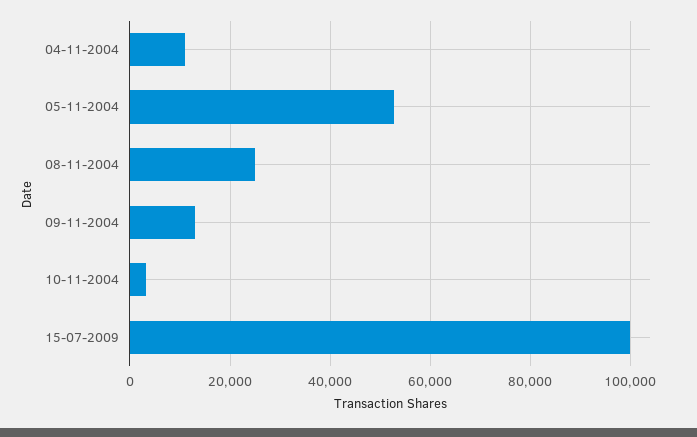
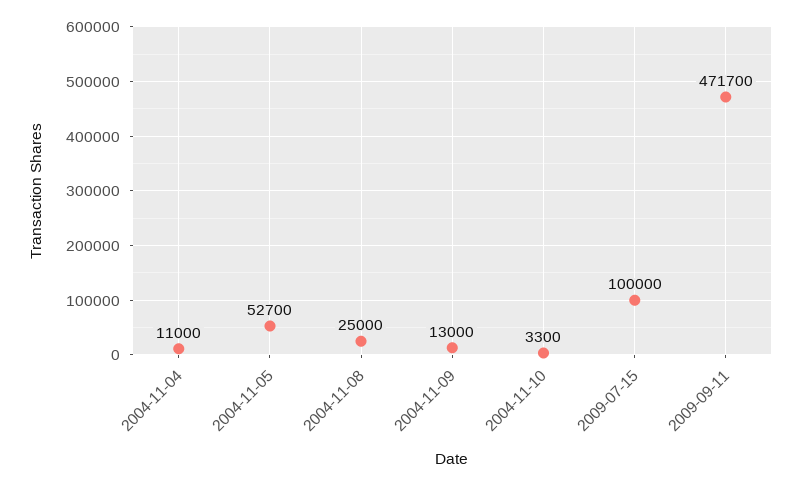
2009-09-11: none -> 471700

